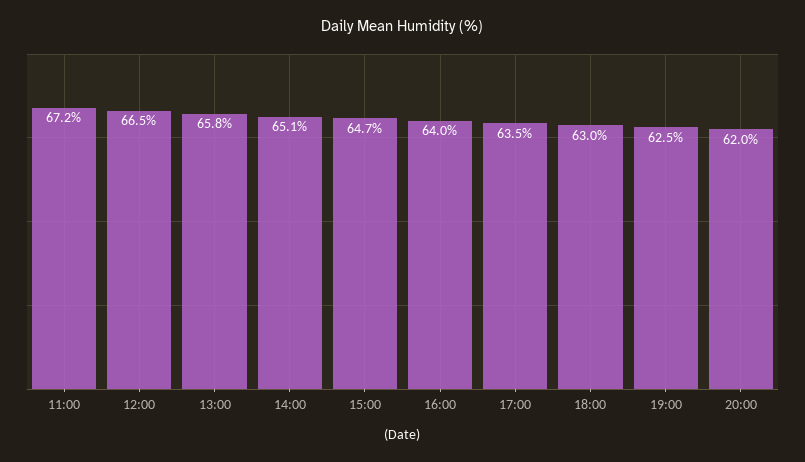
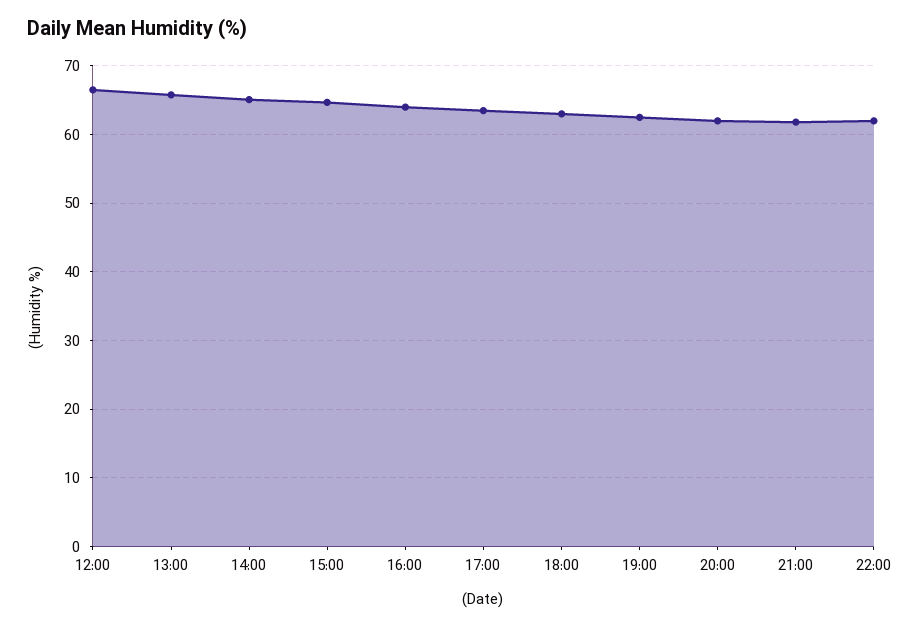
11:00: 67.2 -> none
21:00: none -> 62
22:00: none -> 62

